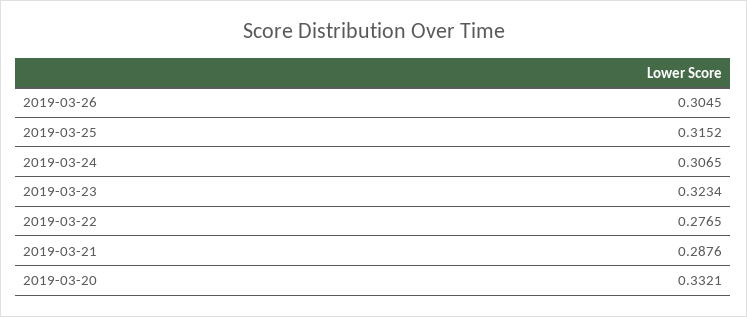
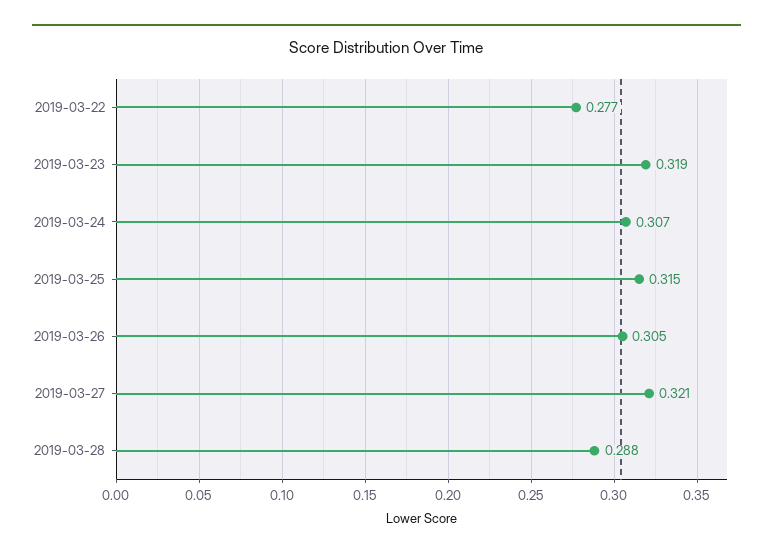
2019-03-23: 0.3234 -> 0.319
2019-03-21: 0.2876 -> none
2019-03-20: 0.3321 -> none
2019-03-27: none -> 0.321
2019-03-28: none -> 0.288

